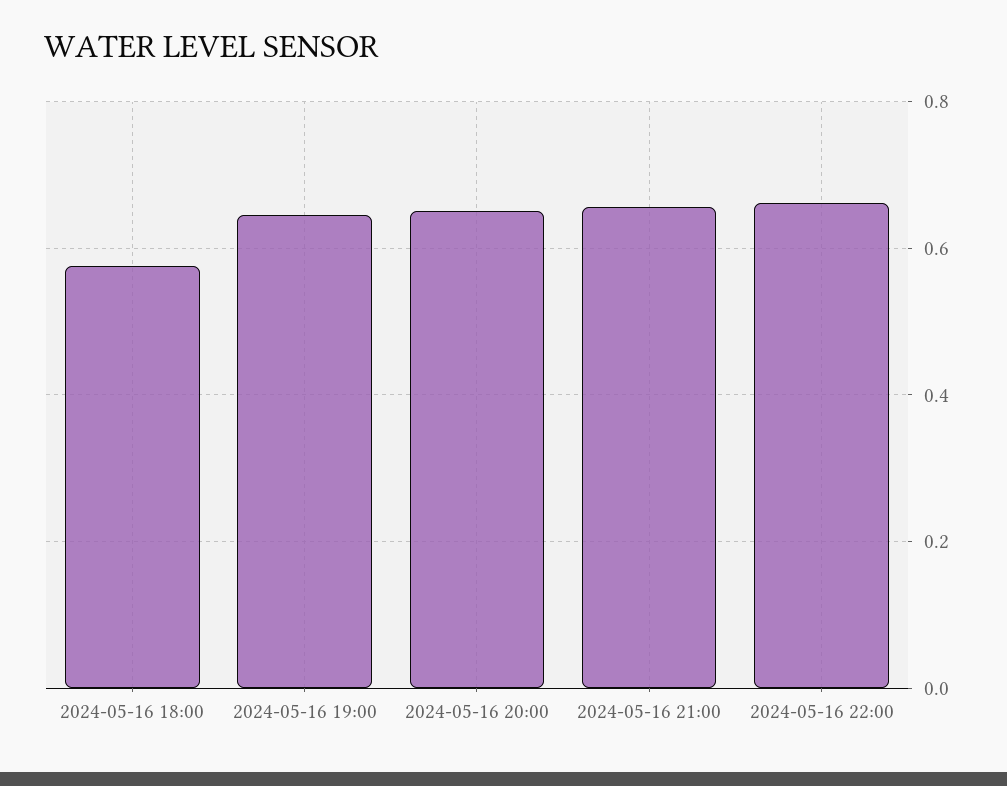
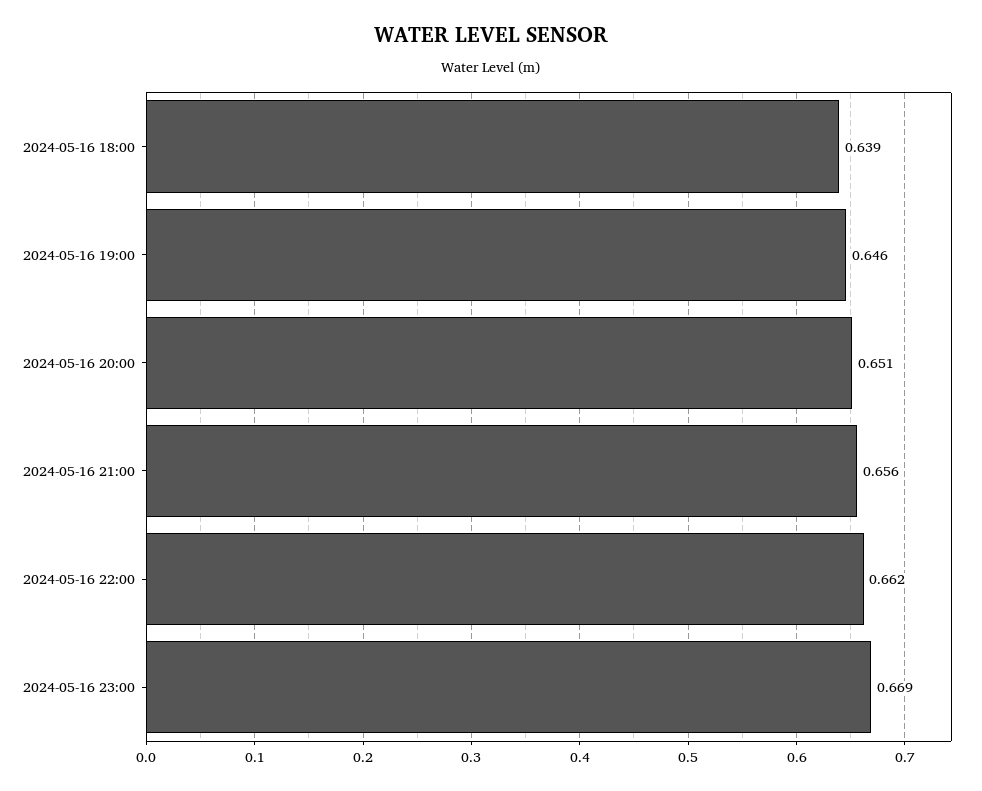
2024-05-16 18:00: 0.58 -> 0.639
2024-05-16 23:00: none -> 0.669

